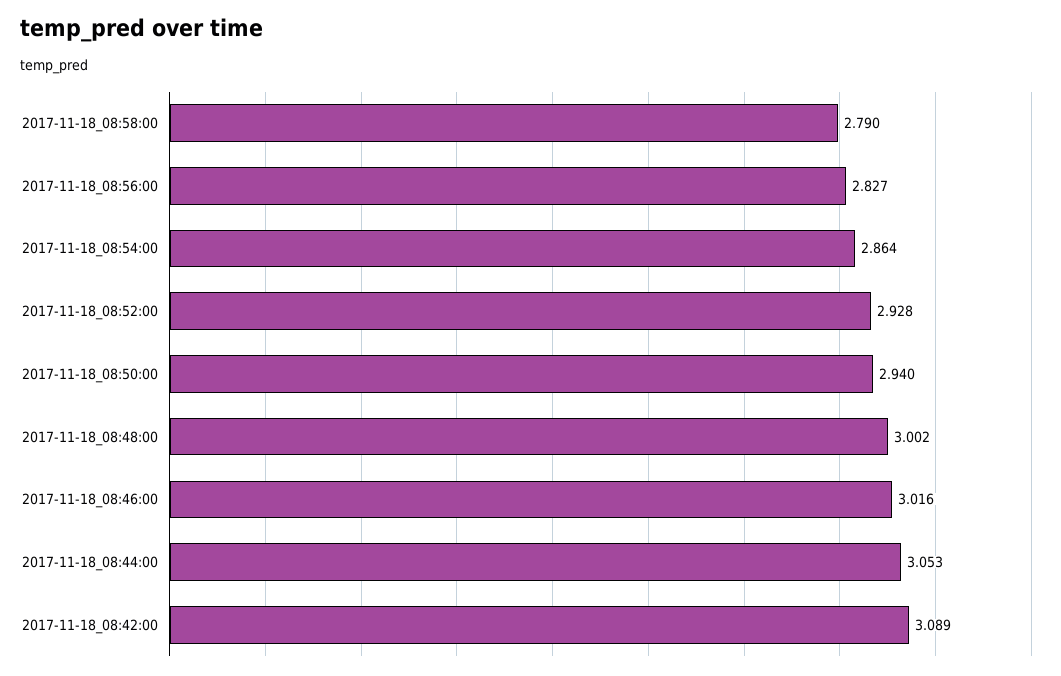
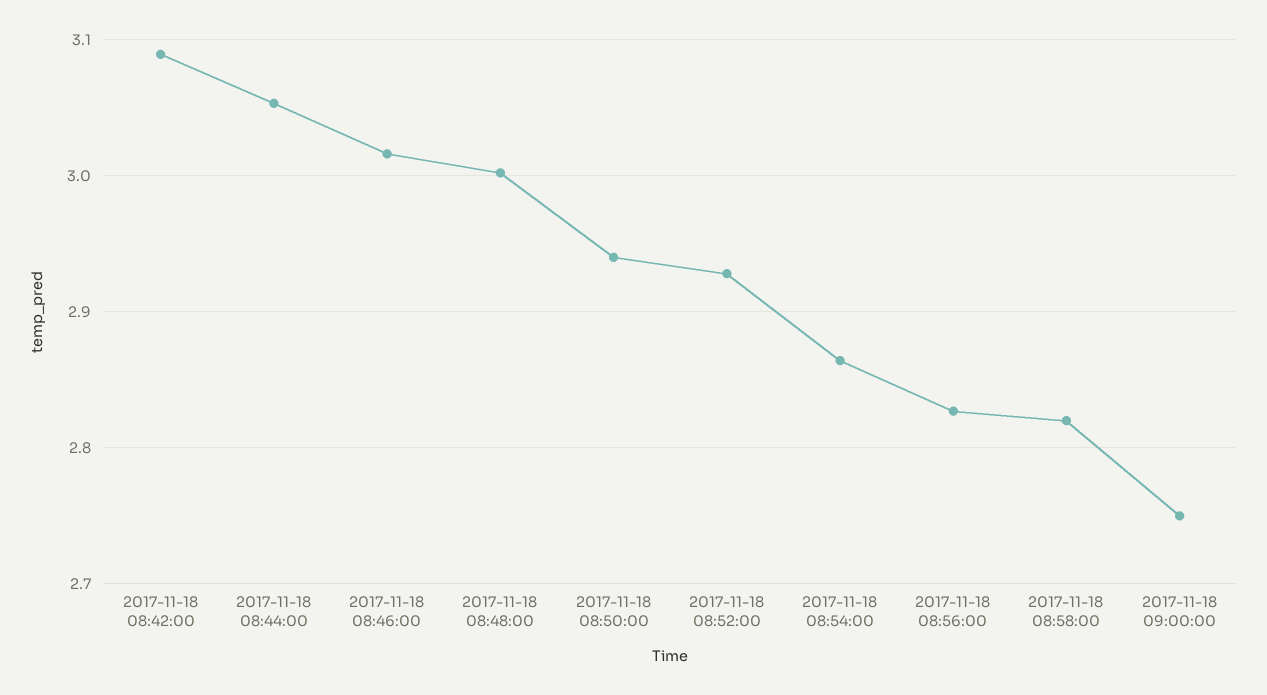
2017-11-18_08:58:00: 2.79 -> 2.82
2017-11-18 09:00:00: none -> 2.75

